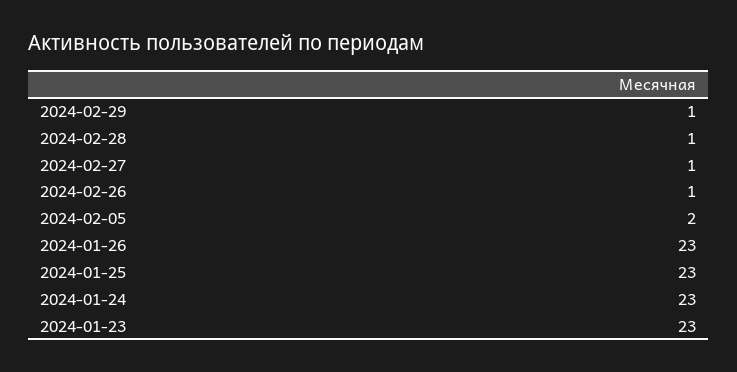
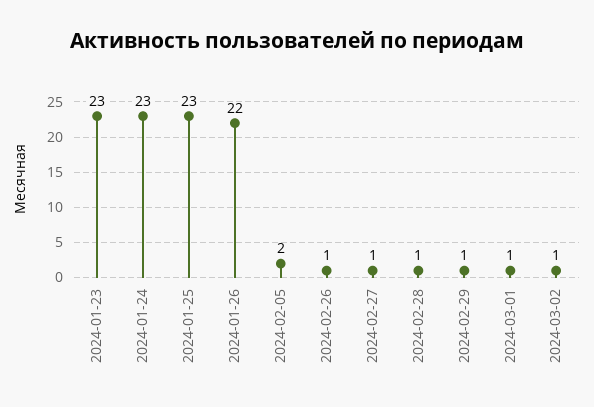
2024-01-26: 23 -> 22
2024-03-01: none -> 1
2024-03-02: none -> 1

